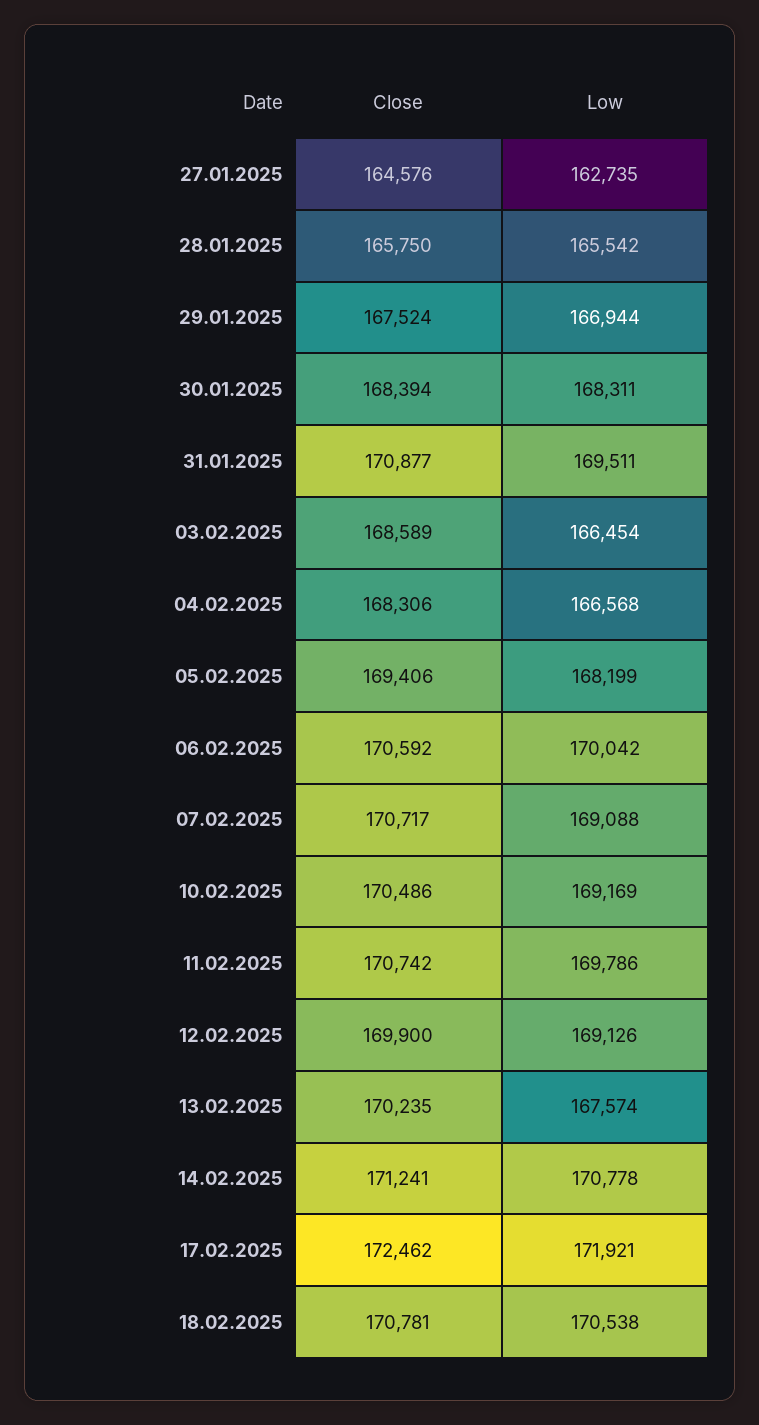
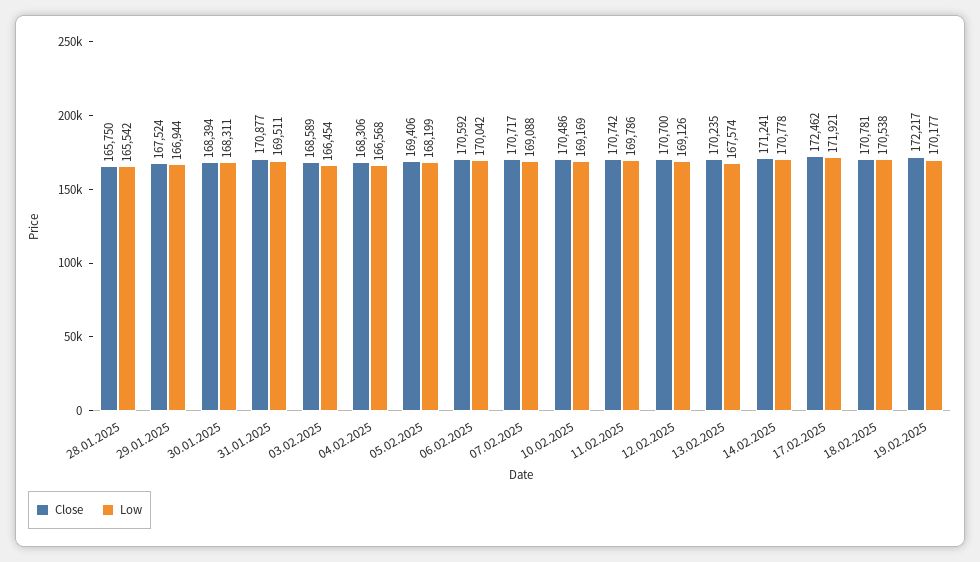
Close, 27.01.2025: 164576 -> none
Low, 27.01.2025: 162735 -> none
Close, 12.02.2025: 169900 -> 170700
Close, 19.02.2025: none -> 172217
Low, 19.02.2025: none -> 170177

